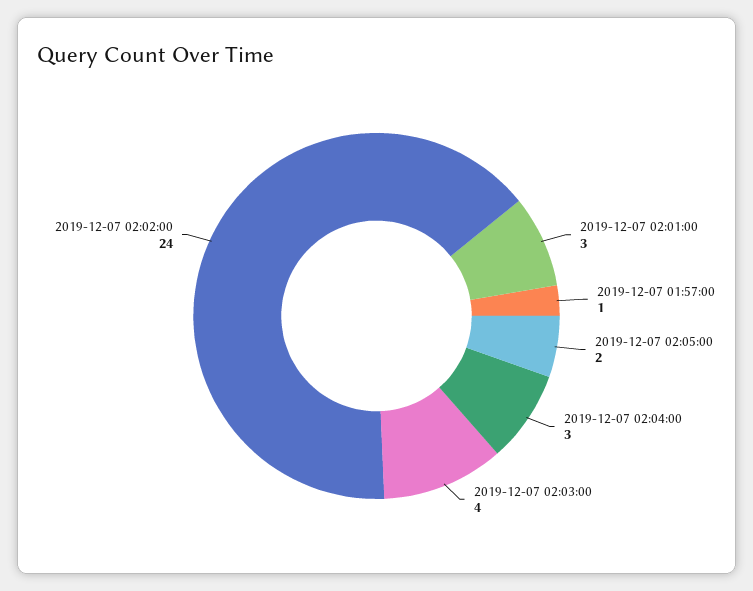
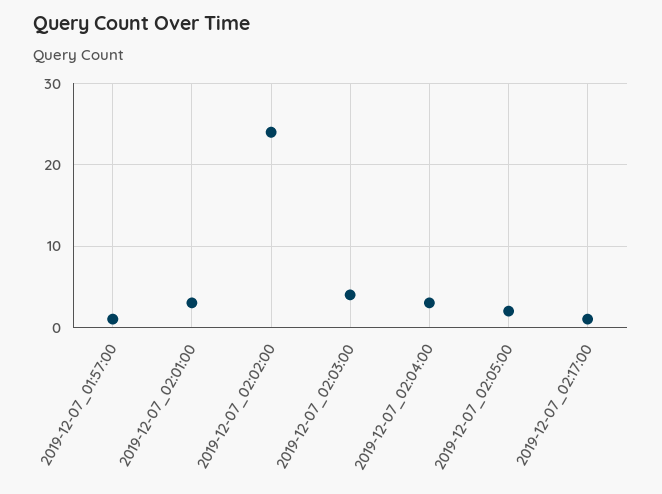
2019-12-07_02:17:00: none -> 1

